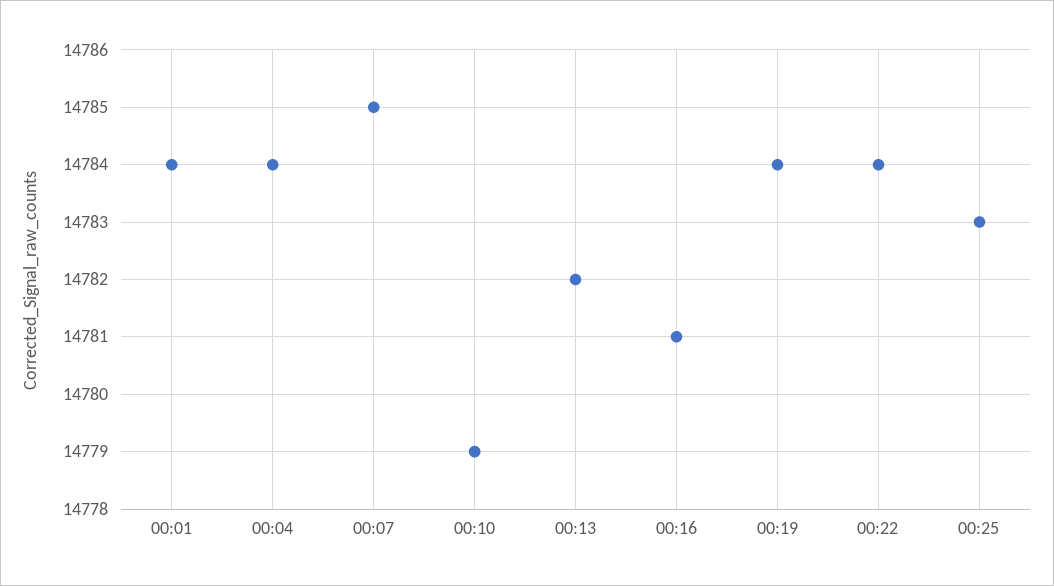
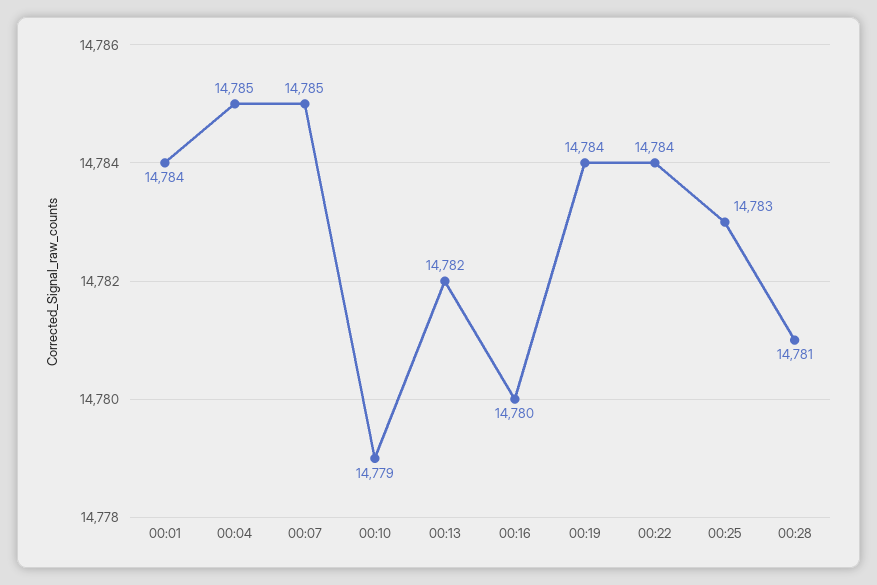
00:04: 14784 -> 14785
00:16: 14781 -> 14780
00:28: none -> 14781

